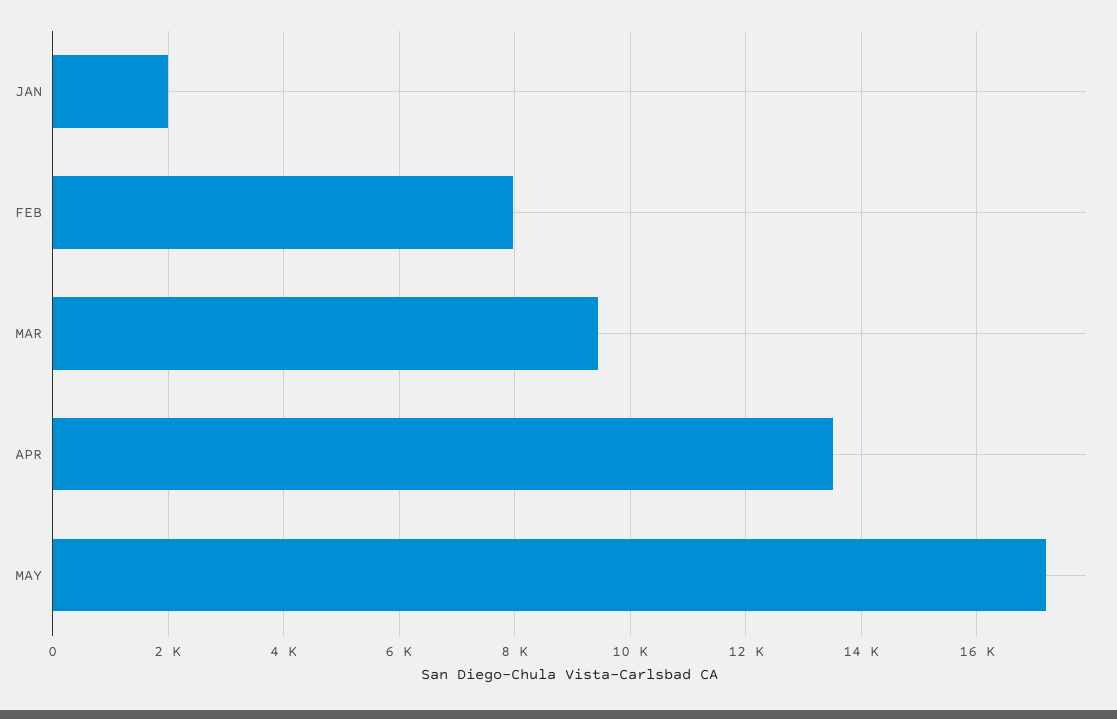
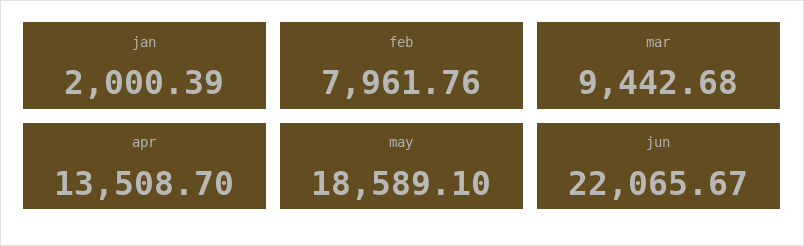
MAY: 17200 -> 18589.1
jun: none -> 22065.67

